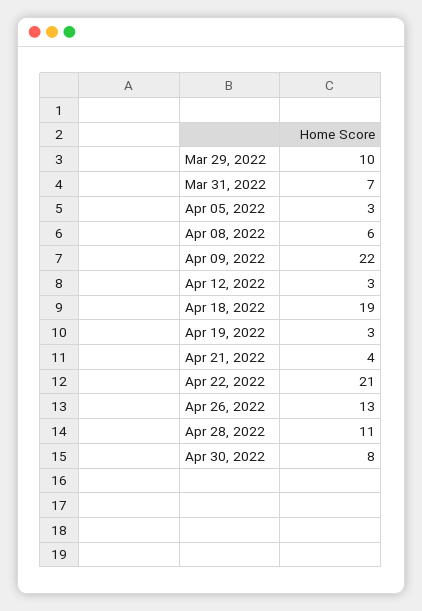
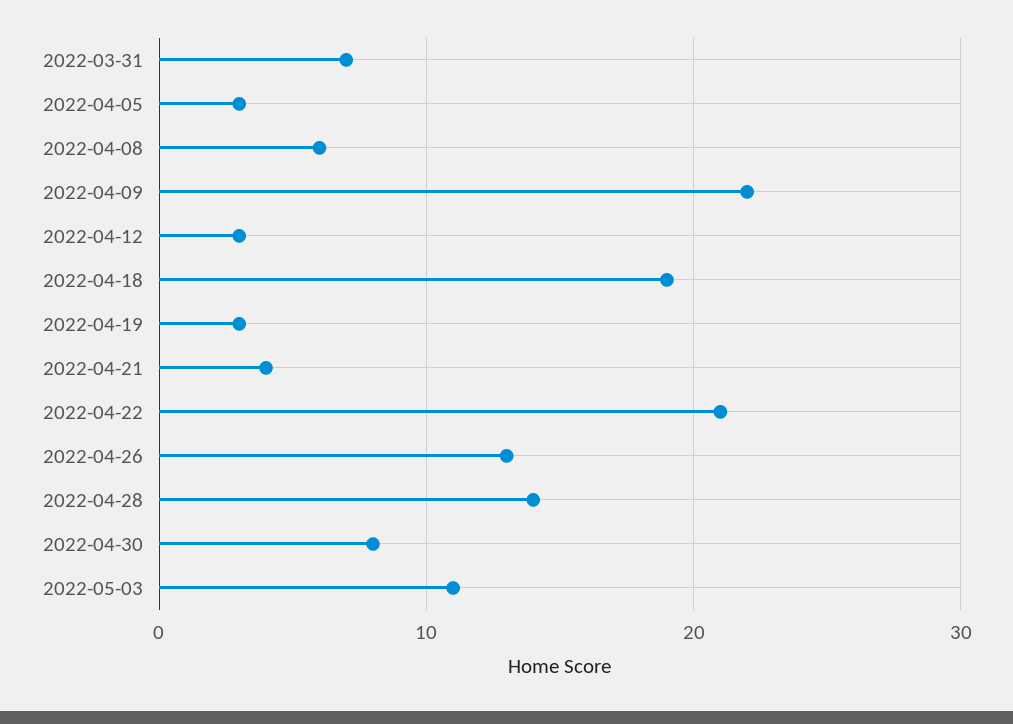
Mar 29, 2022: 10 -> none
Apr 28, 2022: 11 -> 14
2022-05-03: none -> 11

